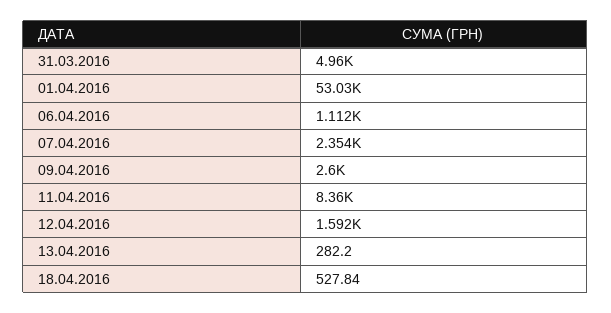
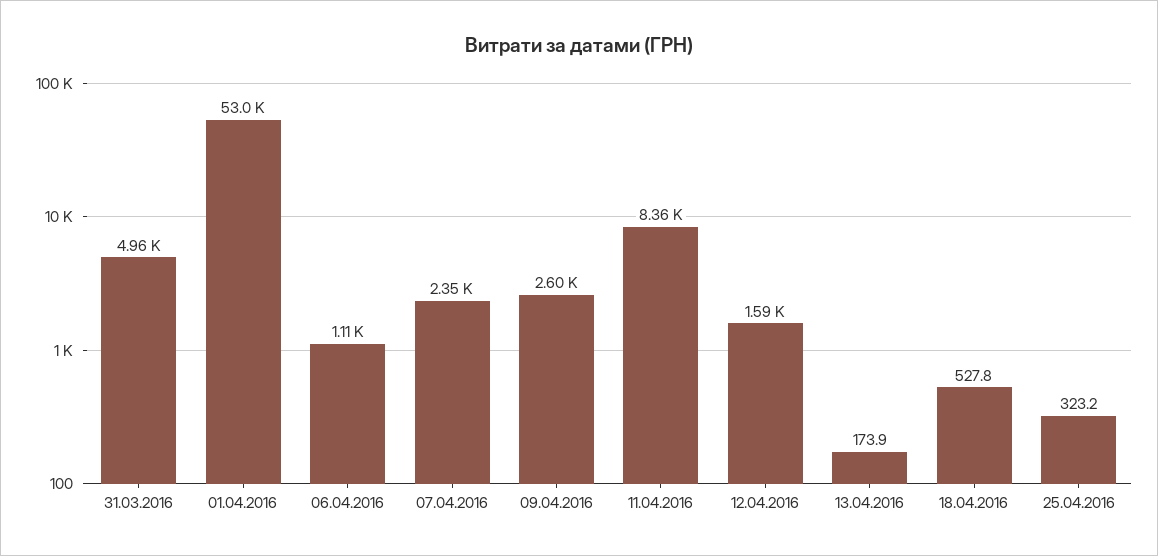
13.04.2016: 282.2 -> 173.9
25.04.2016: none -> 323.2

